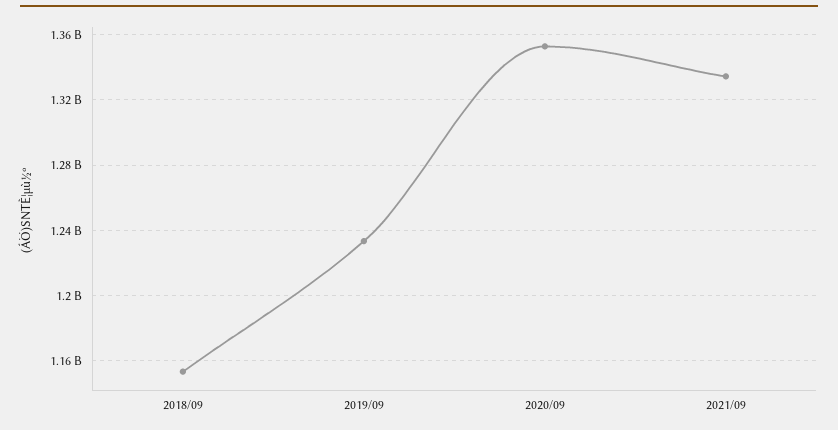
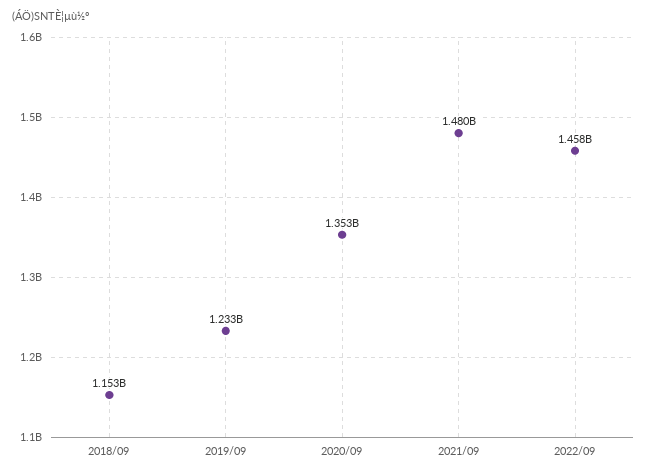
2021/09: 1335000000 -> 1480000000
2022/09: none -> 1458000000

